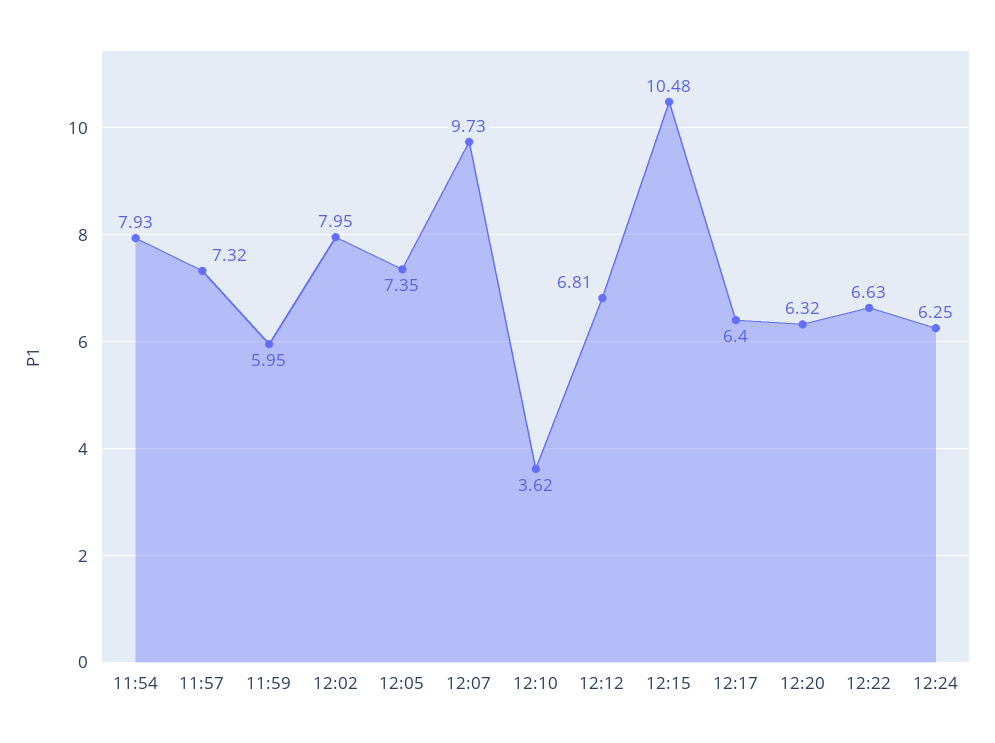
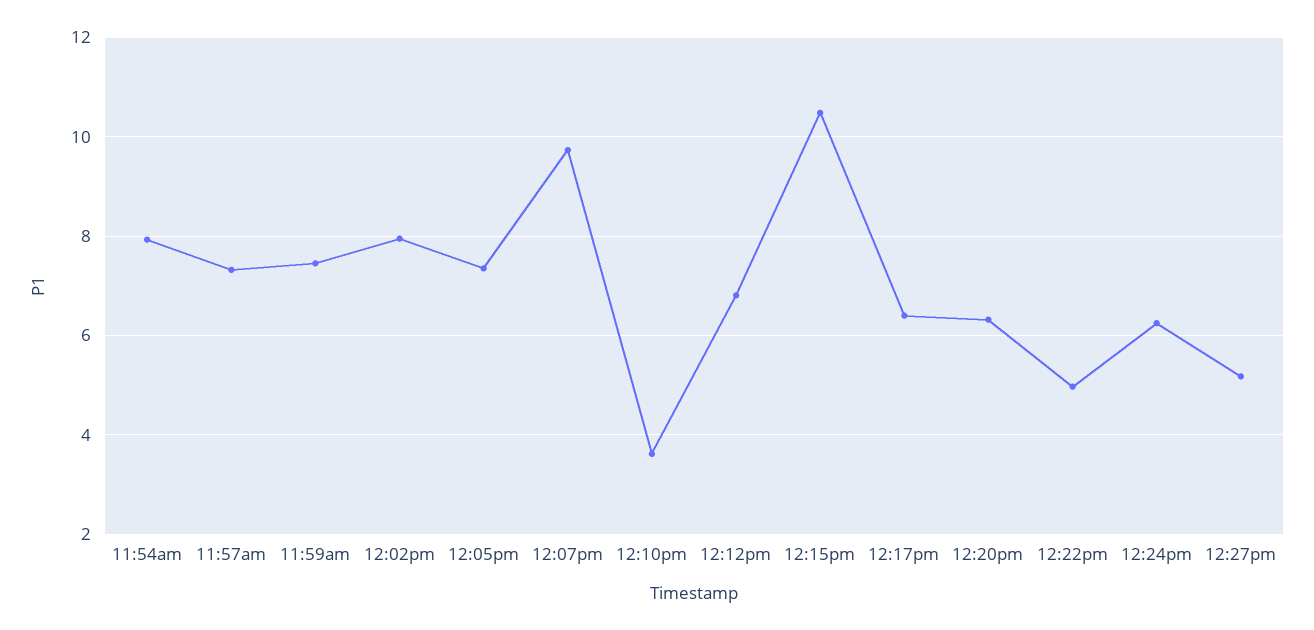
11:59: 5.95 -> 7.4
12:22: 6.63 -> 5
12:27pm: none -> 5.2

